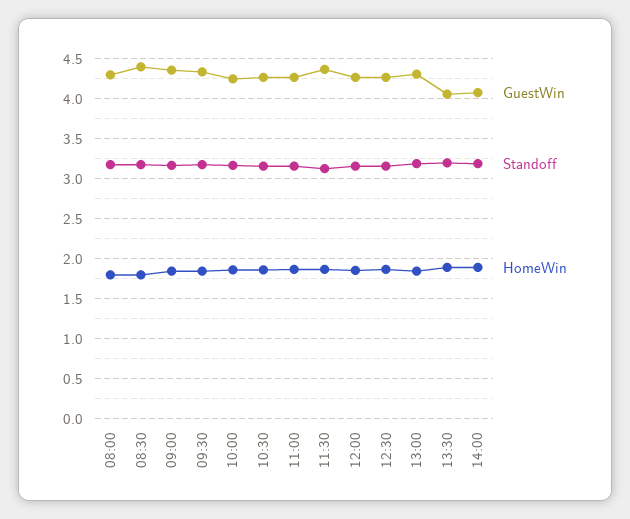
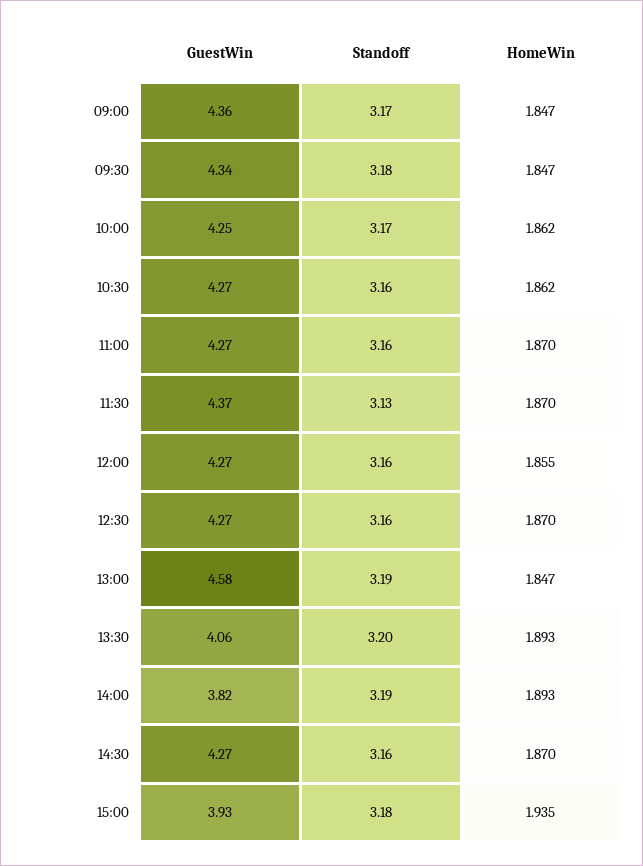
GuestWin, 08:00: 4.3 -> none
Standoff, 08:00: 3.2 -> none
HomeWin, 08:00: 1.8 -> none
GuestWin, 08:30: 4.4 -> none
Standoff, 08:30: 3.2 -> none
HomeWin, 08:30: 1.8 -> none
GuestWin, 13:00: 4.3 -> 4.58
GuestWin, 14:00: 4.1 -> 3.82
GuestWin, 14:30: none -> 4.27
Standoff, 14:30: none -> 3.16
HomeWin, 14:30: none -> 1.87
GuestWin, 15:00: none -> 3.93
Standoff, 15:00: none -> 3.18
HomeWin, 15:00: none -> 1.935

